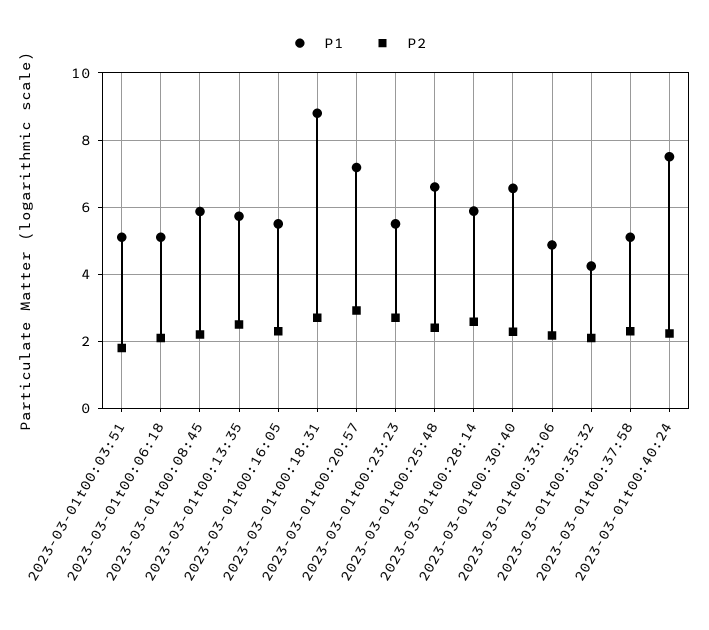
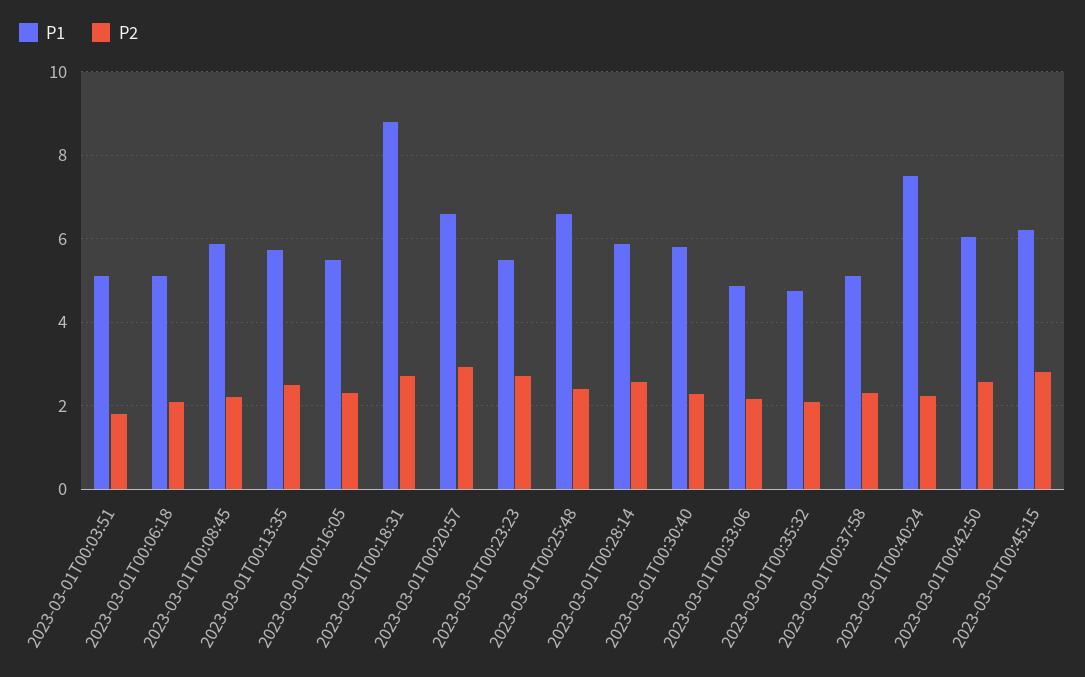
P1, 2023-03-01t00:20:57: 7.2 -> 6.6
P1, 2023-03-01t00:30:40: 6.6 -> 5.8
P1, 2023-03-01t00:35:32: 4.2 -> 4.8
P1, 2023-03-01T00:42:50: none -> 6
P2, 2023-03-01T00:42:50: none -> 2.6
P1, 2023-03-01T00:45:15: none -> 6.2
P2, 2023-03-01T00:45:15: none -> 2.8

